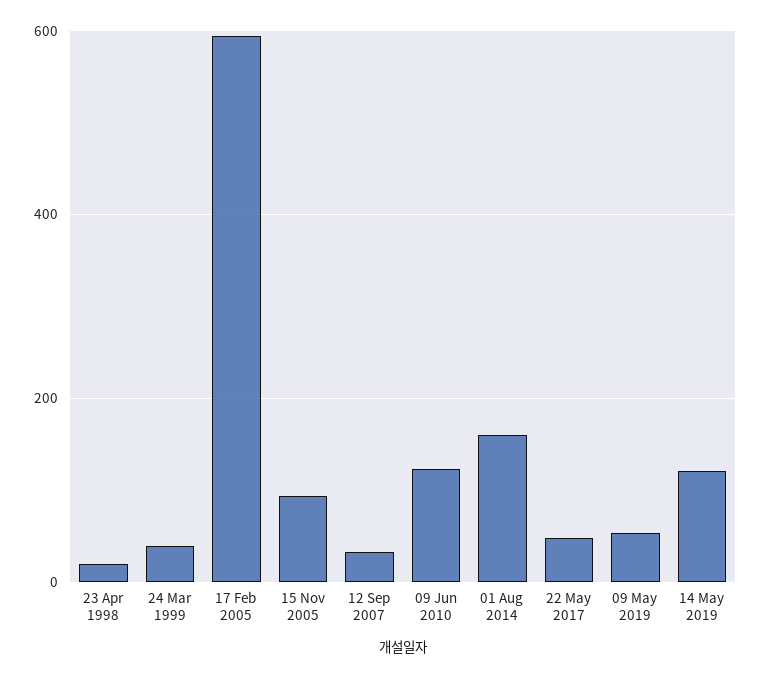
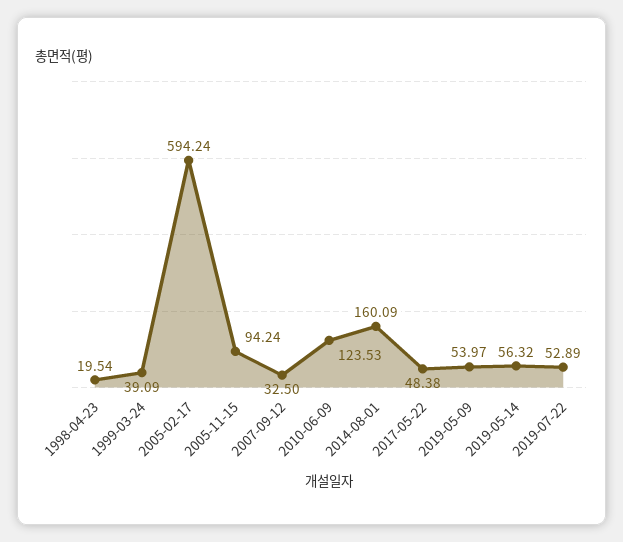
14 May 2019: 120 -> 56.32
2019-07-22: none -> 52.89

